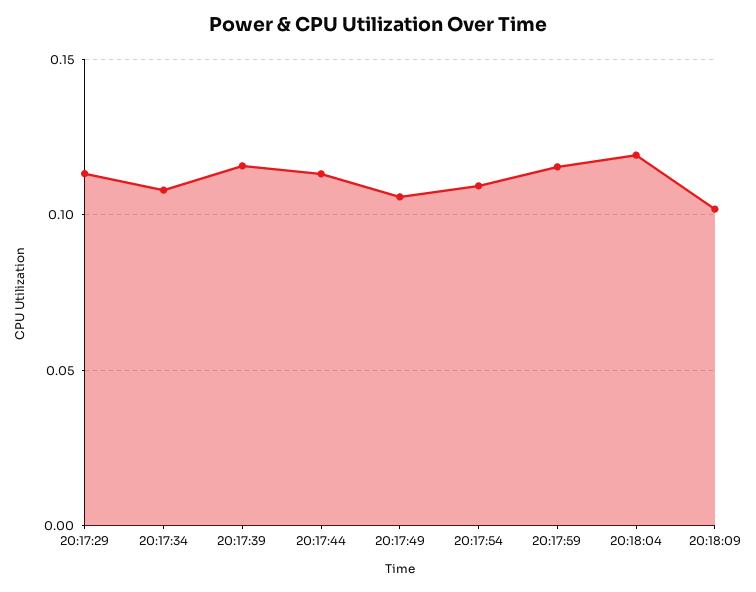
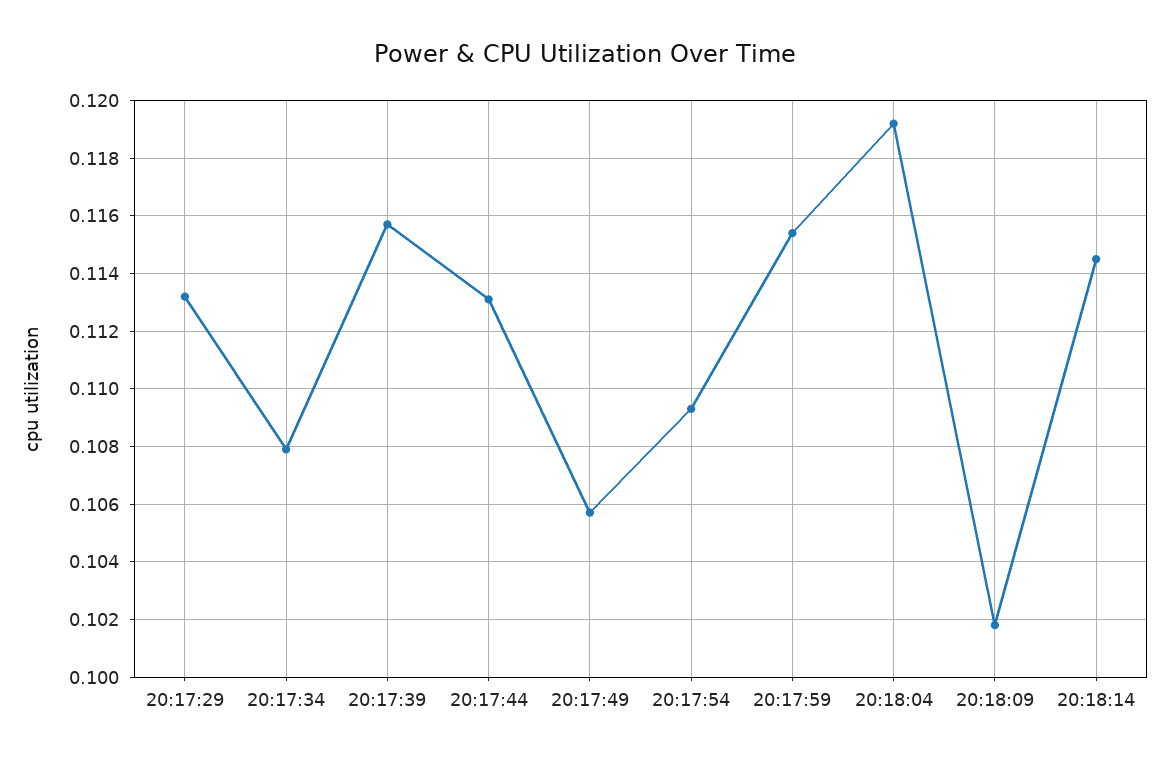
20:18:14: none -> 0.1145

